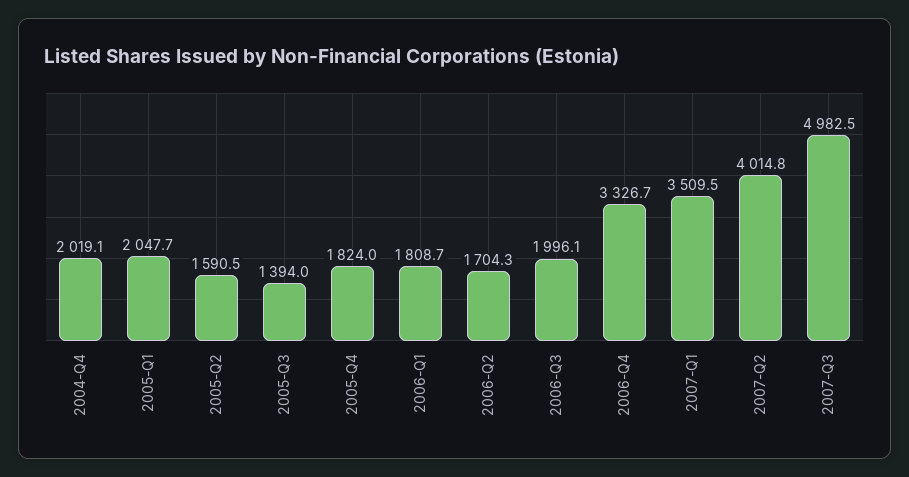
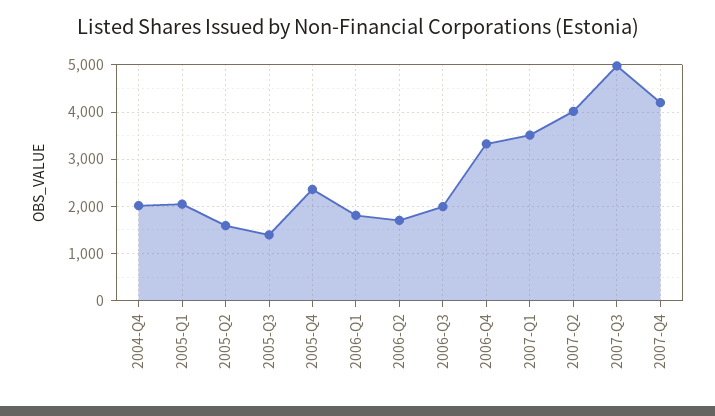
2005-Q4: 1824 -> 2400
2007-Q4: none -> 4200

